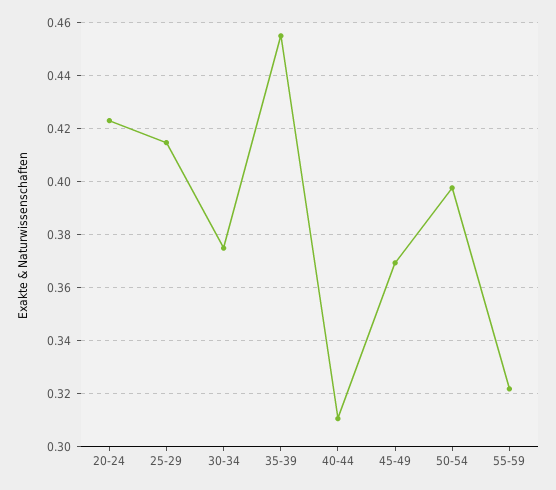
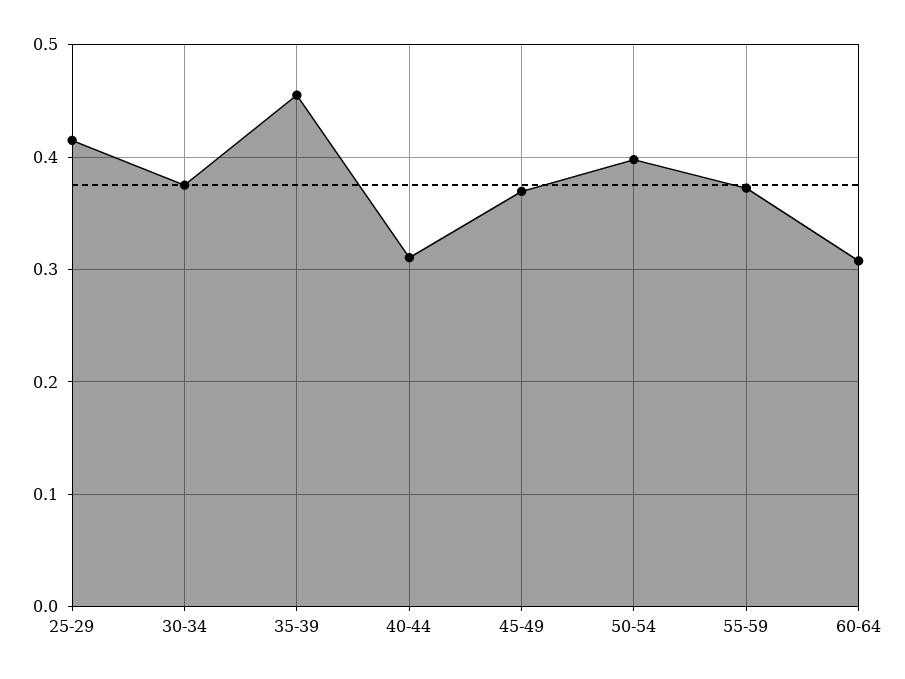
20-24: 0.4225 -> none
55-59: 0.3225 -> 0.37
60-64: none -> 0.31

